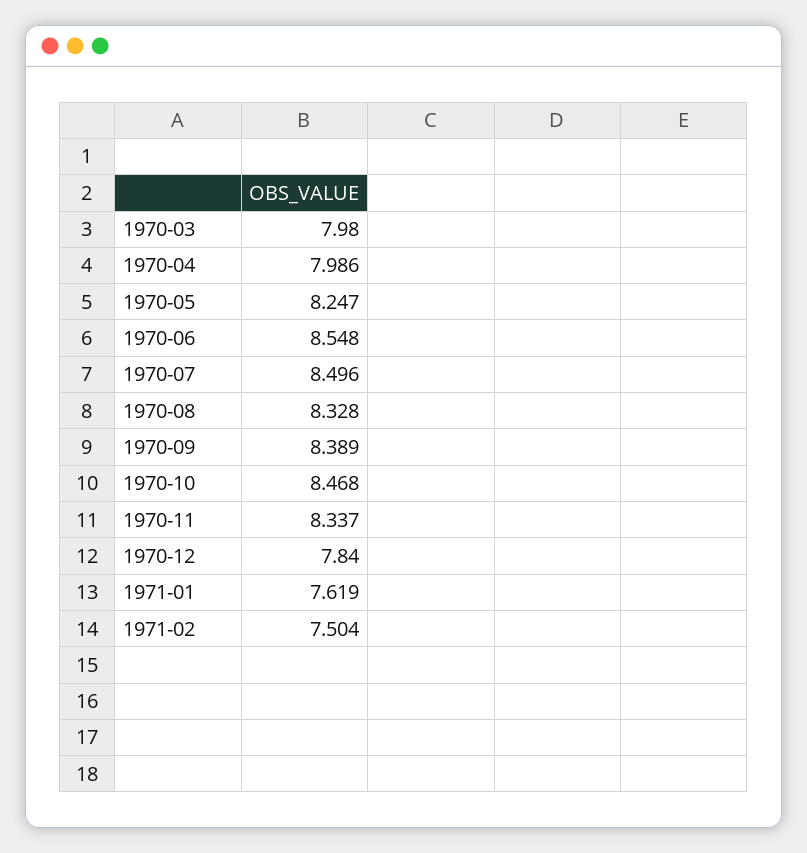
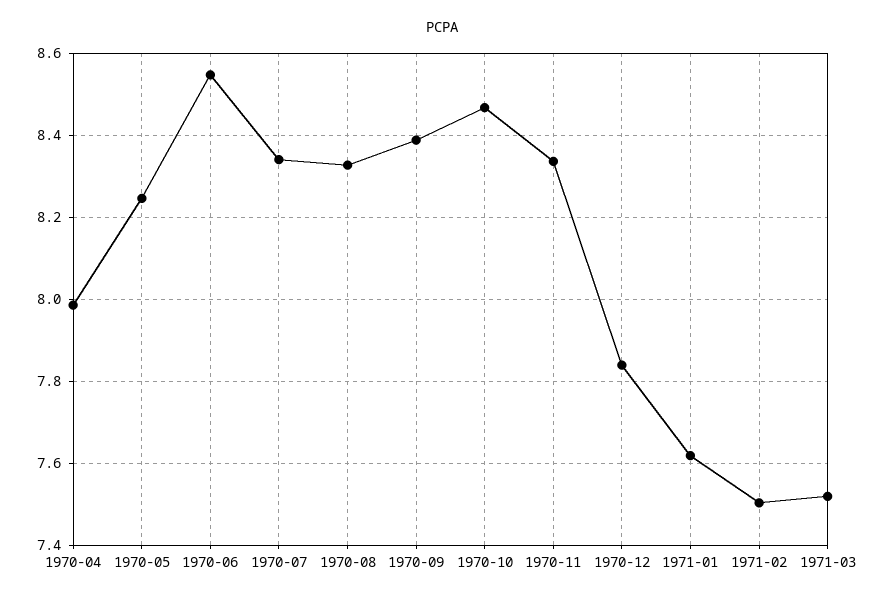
1970-03: 7.98 -> none
1970-07: 8.496 -> 8.34
1971-03: none -> 7.52

